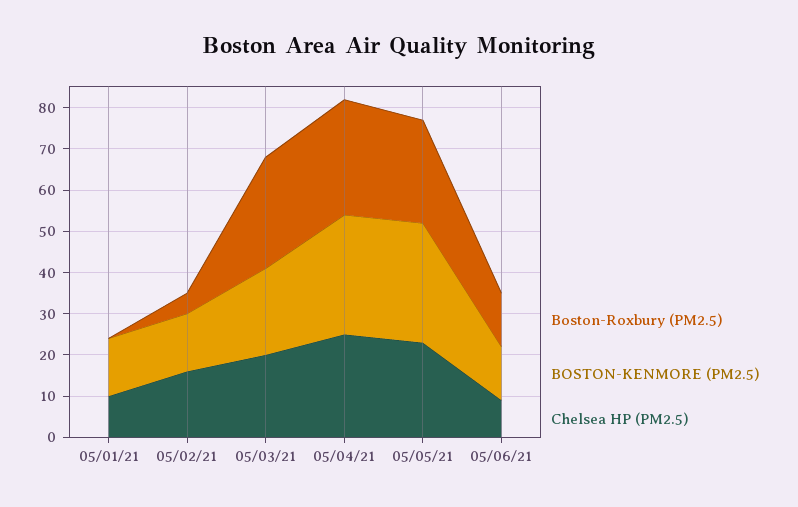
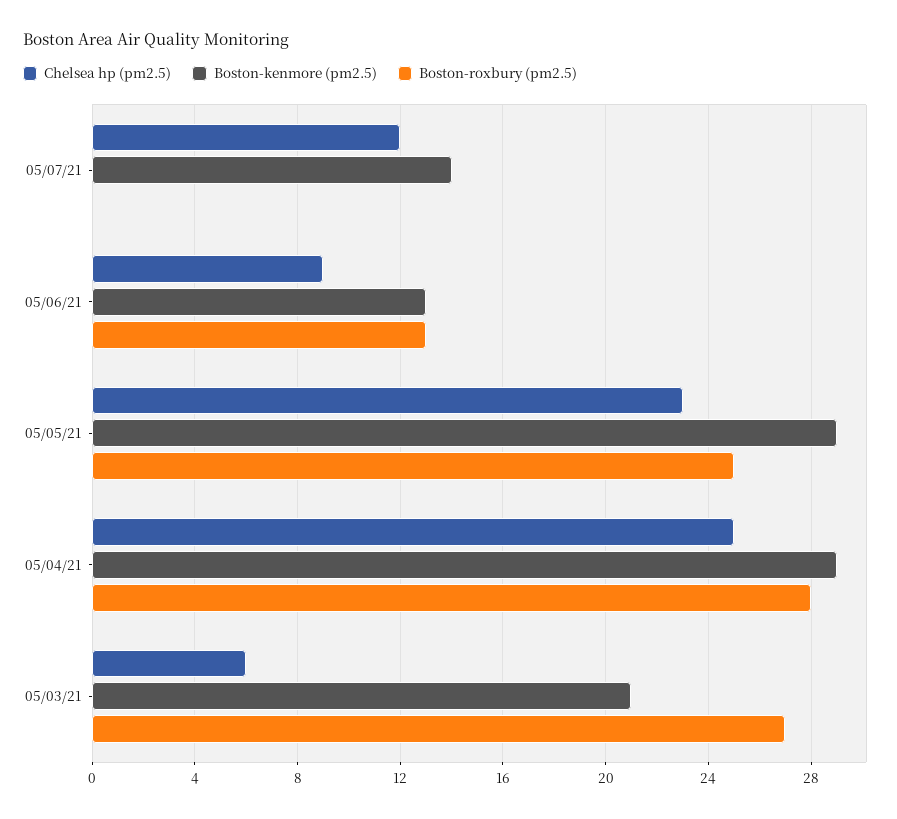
Boston-Roxbury (PM2.5), 05/01/21: 0 -> none
BOSTON-KENMORE (PM2.5), 05/01/21: 15 -> none
Chelsea HP (PM2.5), 05/01/21: 10 -> none
Boston-Roxbury (PM2.5), 05/02/21: 5 -> none
BOSTON-KENMORE (PM2.5), 05/02/21: 15 -> none
Chelsea HP (PM2.5), 05/02/21: 15 -> none
Chelsea HP (PM2.5), 05/03/21: 20 -> 6
Chelsea HP (PM2.5), 05/07/21: none -> 12
BOSTON-KENMORE (PM2.5), 05/07/21: none -> 14
Boston-Roxbury (PM2.5), 05/07/21: none -> 0

